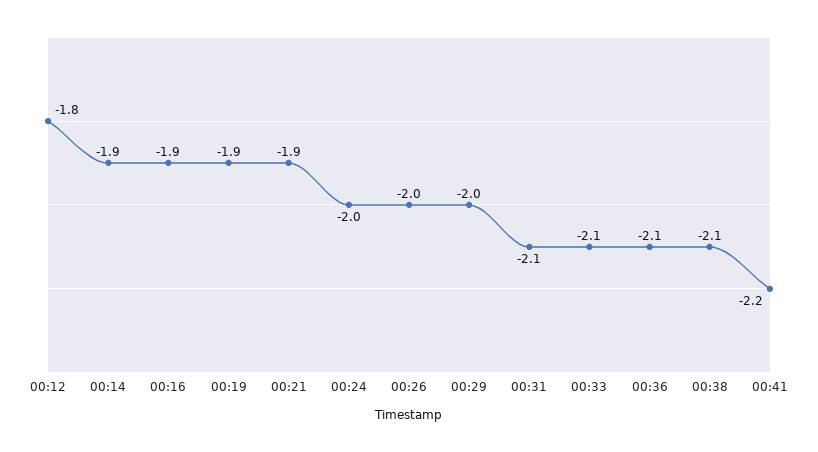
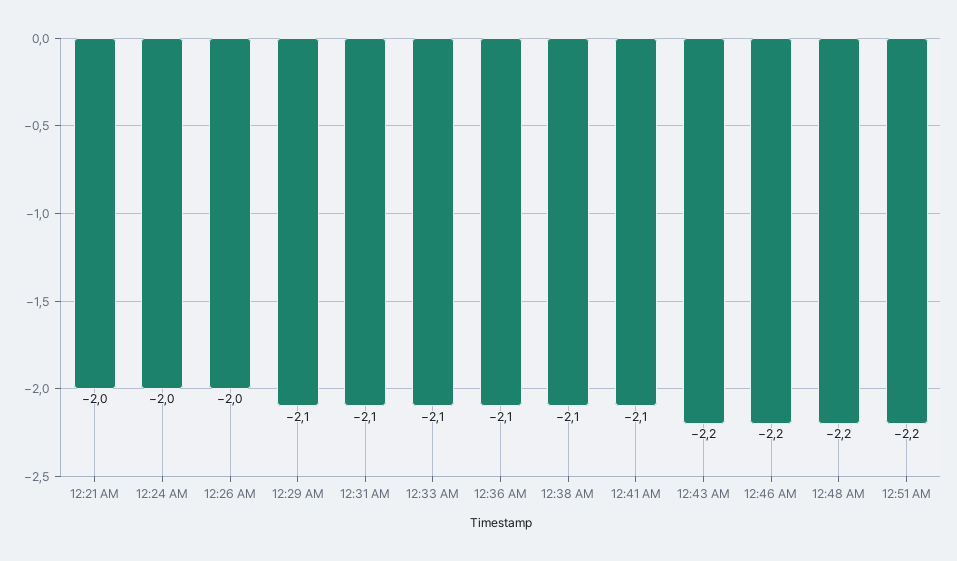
00:12: -1.8 -> none
00:14: -1.9 -> none
00:16: -1.9 -> none
00:19: -1.9 -> none
00:21: -1.9 -> -2
00:29: -2 -> -2.1
00:41: -2.2 -> -2.1
12:43 AM: none -> -2.2
12:46 AM: none -> -2.2
12:48 AM: none -> -2.2
12:51 AM: none -> -2.2

